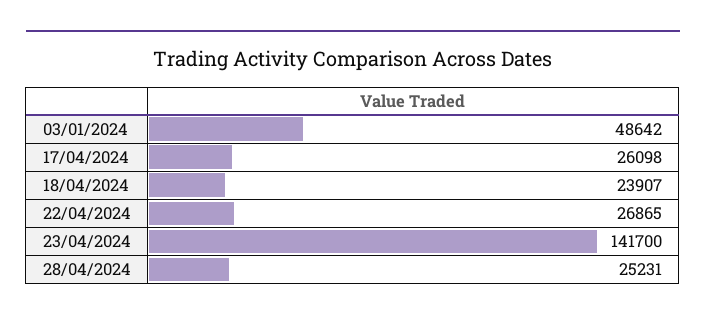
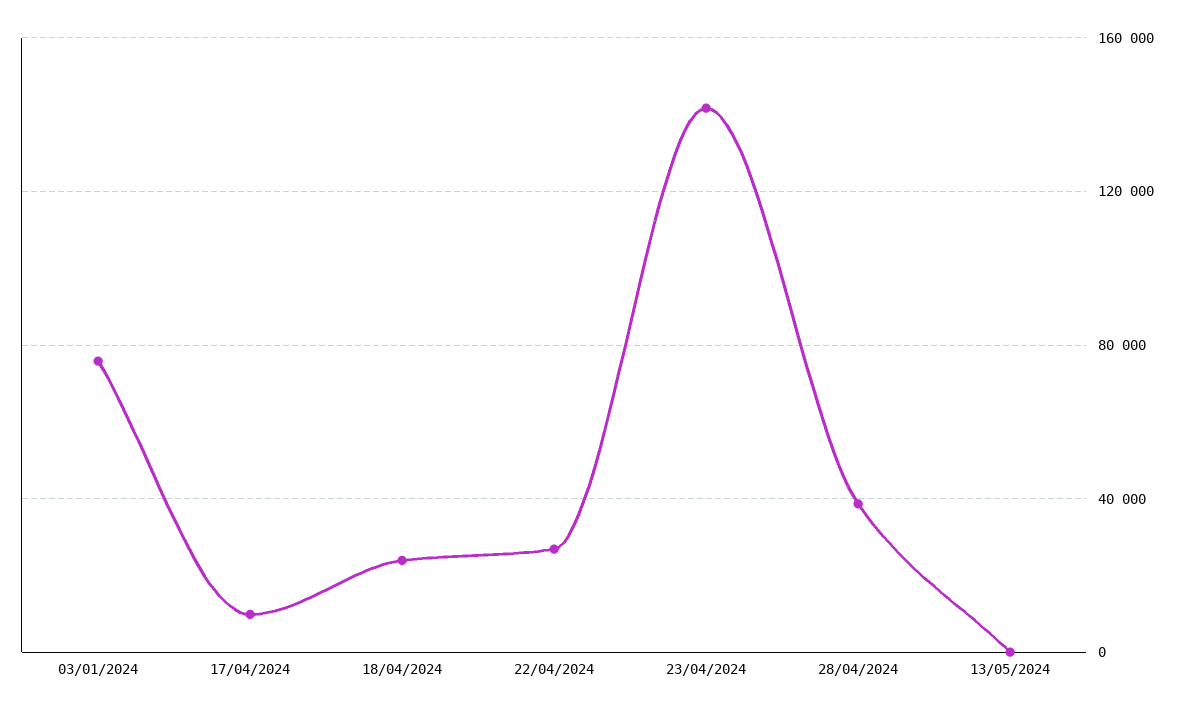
03/01/2024: 48642 -> 75000
17/04/2024: 26098 -> 10000
28/04/2024: 25231 -> 40000
13/05/2024: none -> 0

